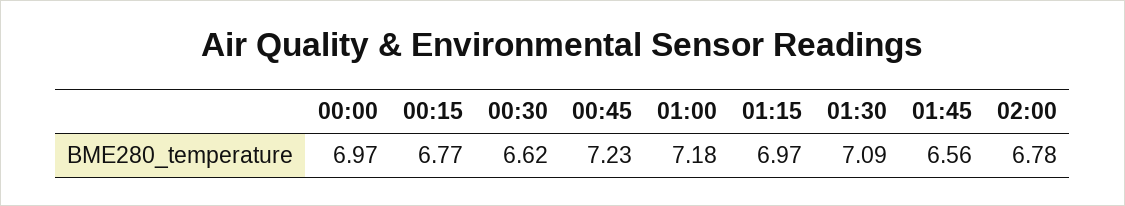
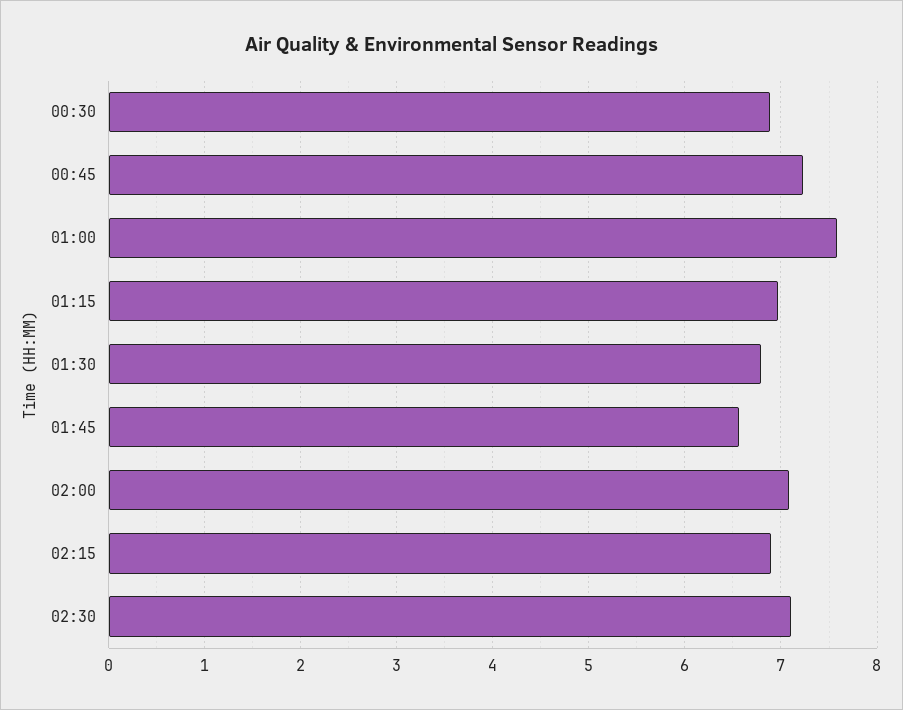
00:00: 6.97 -> none
00:15: 6.77 -> none
00:30: 6.62 -> 6.9
01:00: 7.18 -> 7.6
01:30: 7.09 -> 6.8
02:00: 6.78 -> 7.1
02:15: none -> 6.9
02:30: none -> 7.1

